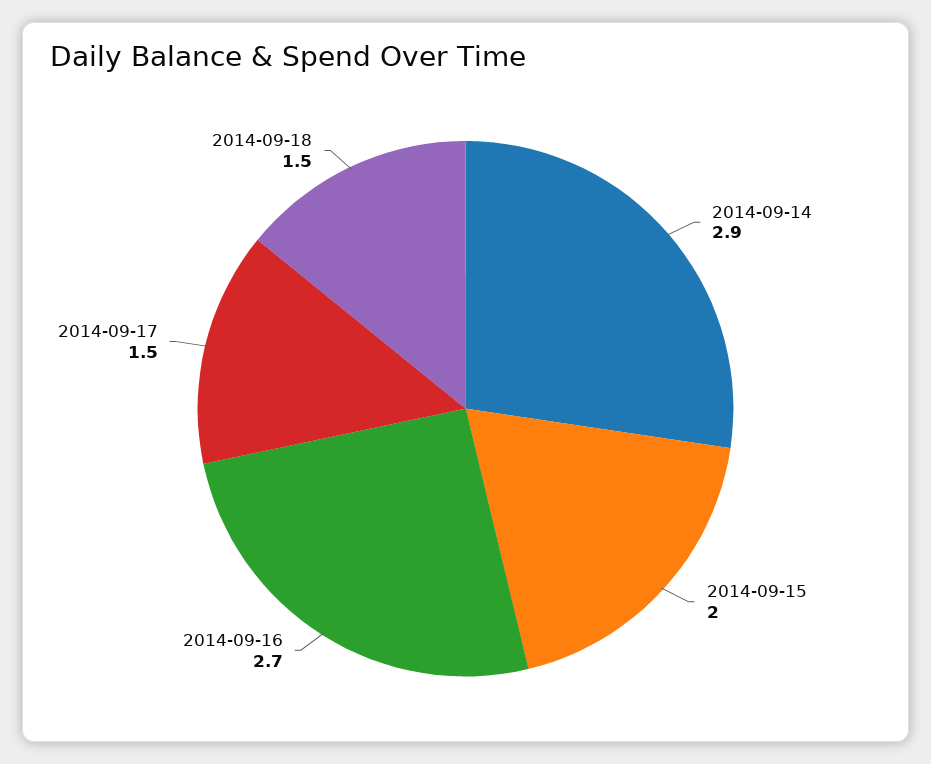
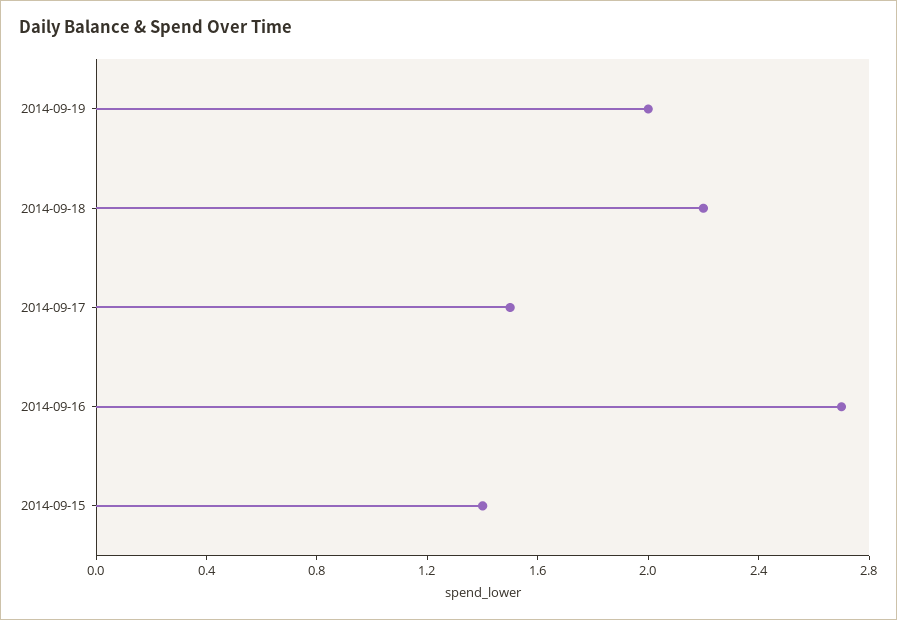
2014-09-14: 2.9 -> none
2014-09-15: 2 -> 1.4
2014-09-18: 1.5 -> 2.2
2014-09-19: none -> 2

